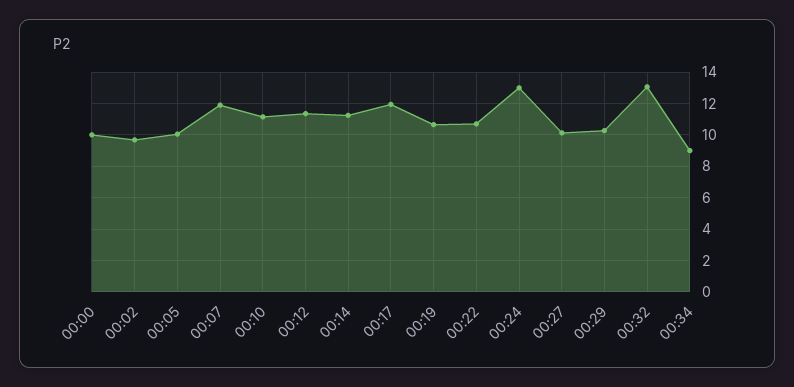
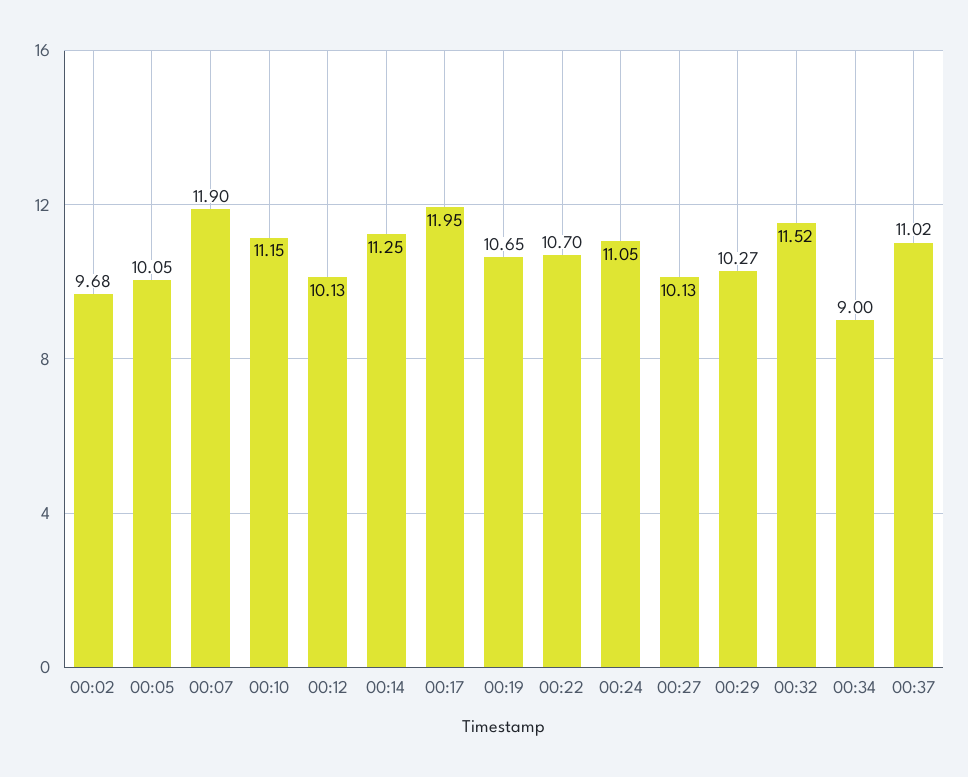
00:00: 10 -> none
00:12: 11.5 -> 10.13
00:24: 13 -> 11.05
00:32: 13 -> 11.52
00:37: none -> 11.02

